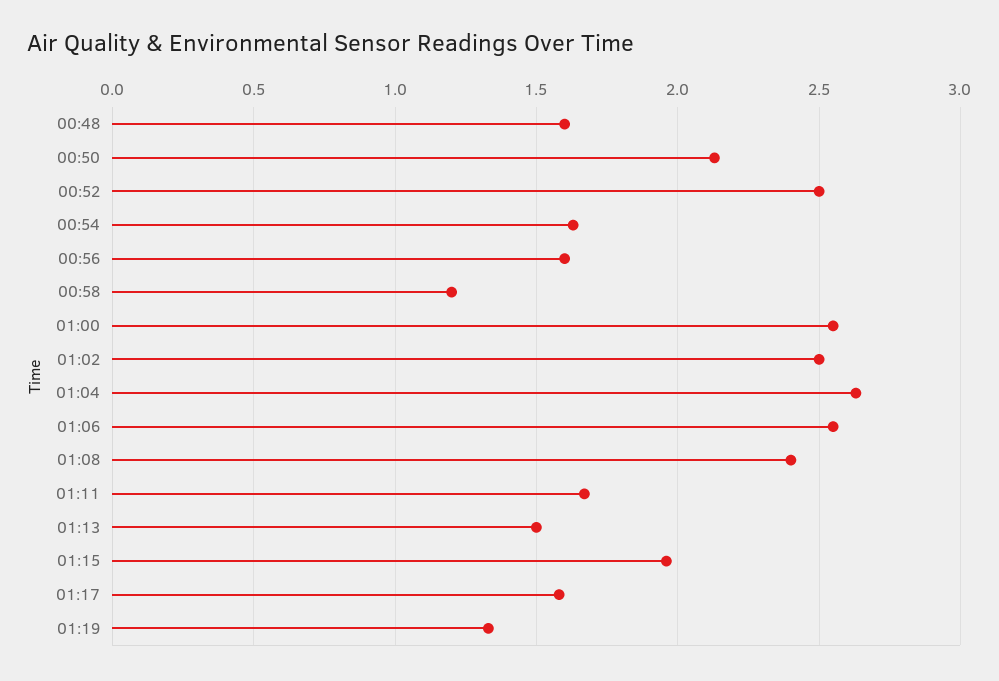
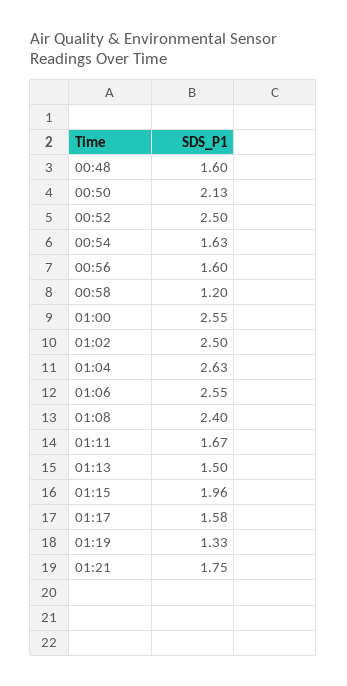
01:21: none -> 1.75

